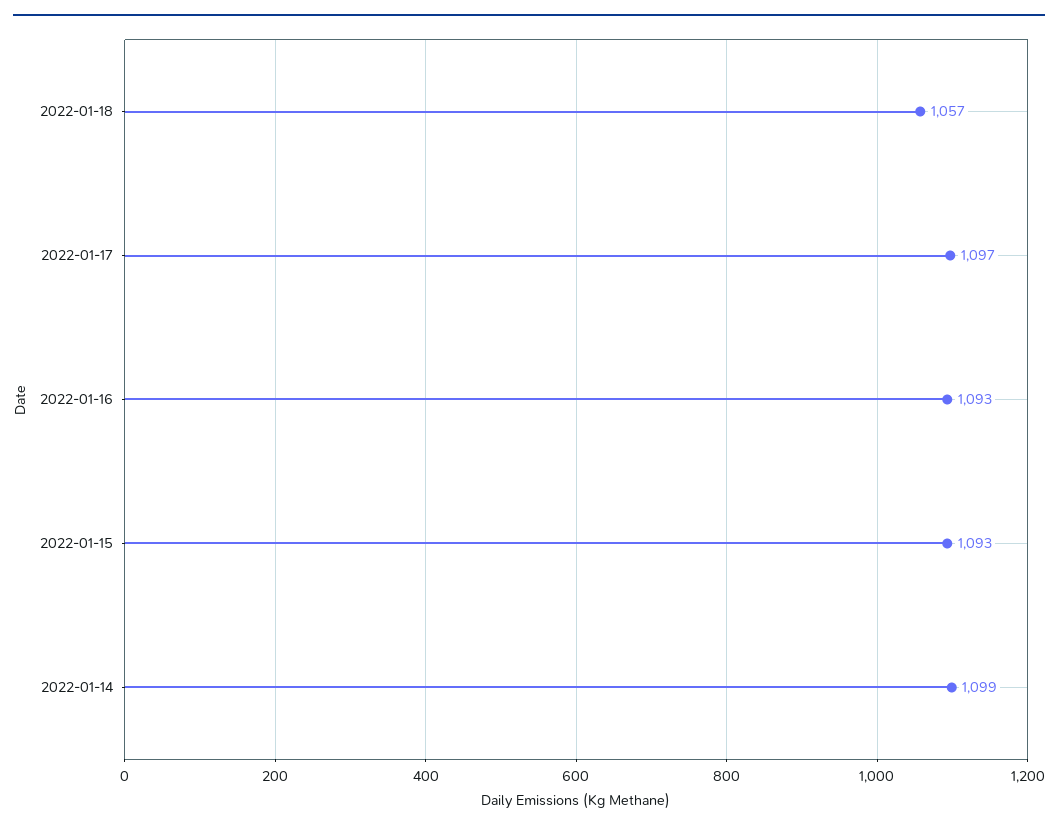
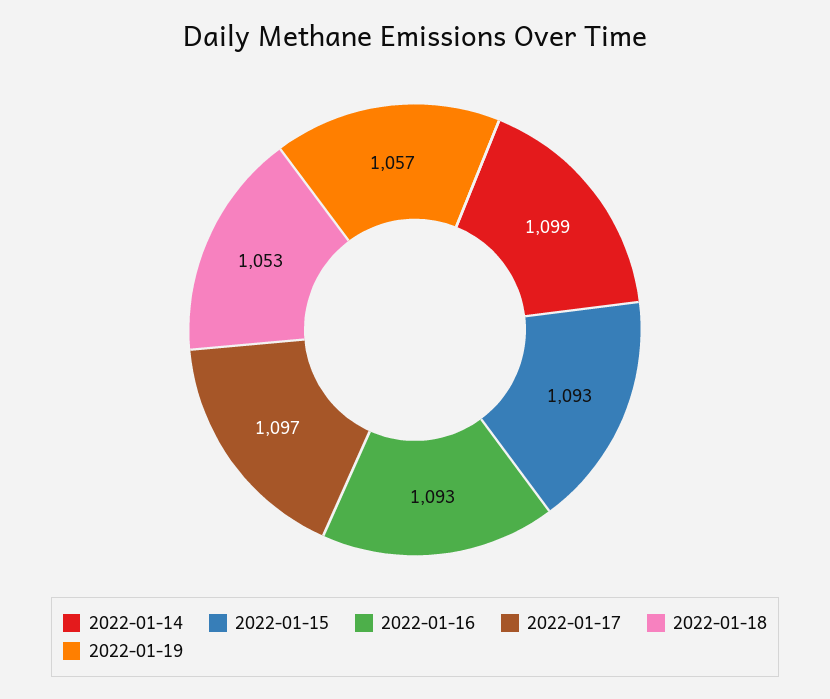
2022-01-18: 1057 -> 1053
2022-01-19: none -> 1057

